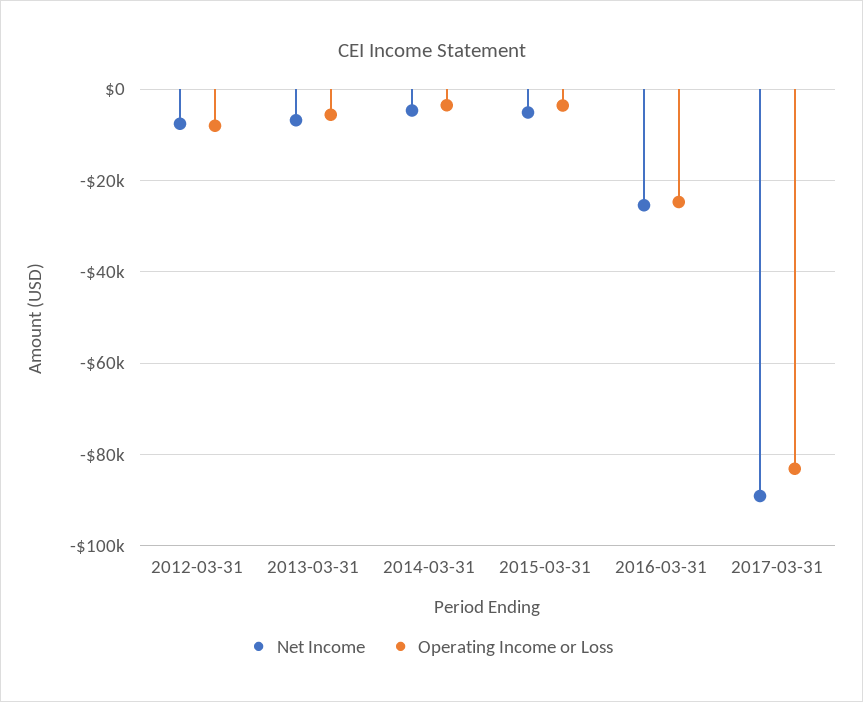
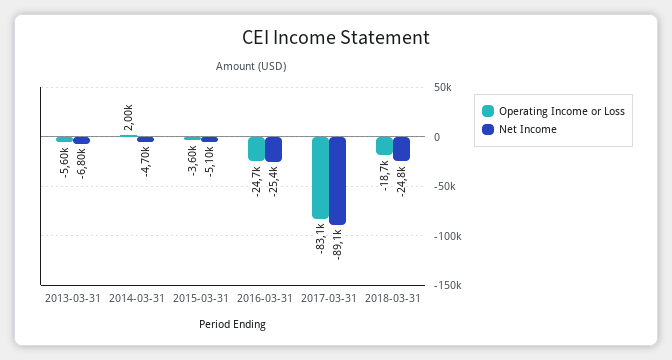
Net Income, 2012-03-31: -8000 -> none
Operating Income or Loss, 2012-03-31: -8000 -> none
Operating Income or Loss, 2014-03-31: -4000 -> 2000
Operating Income or Loss, 2018-03-31: none -> -18700
Net Income, 2018-03-31: none -> -24800

